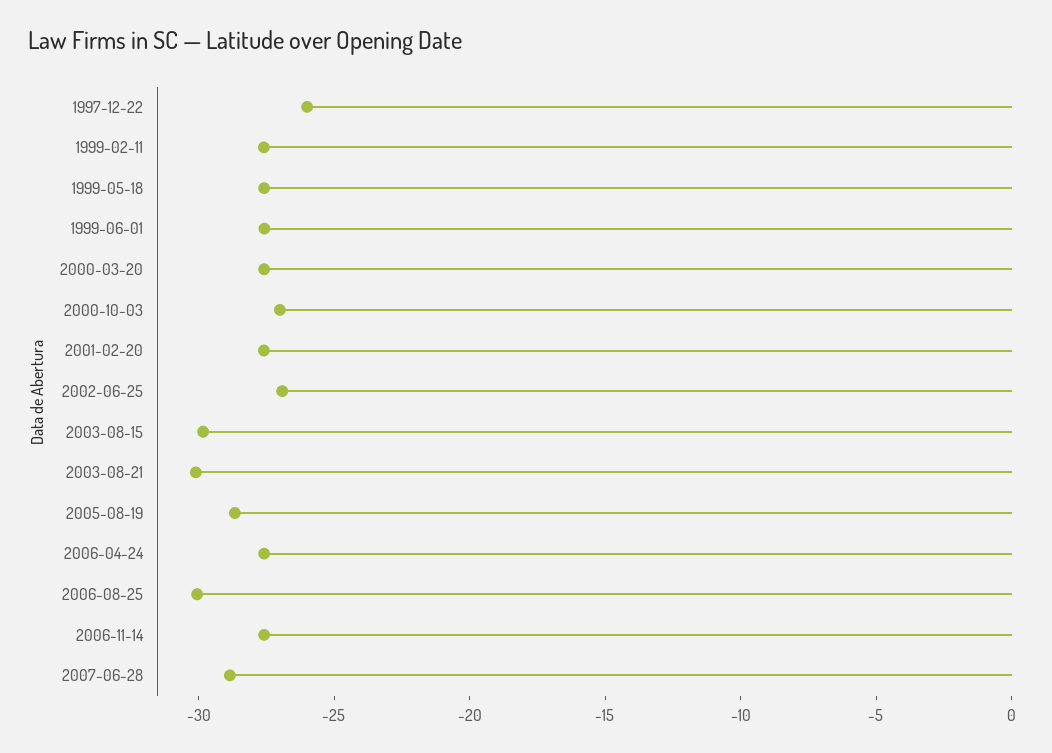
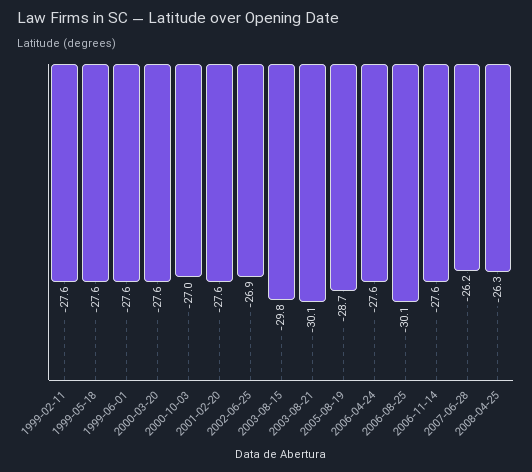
1997-12-22: -26 -> none
2007-06-28: -29 -> -26.2
2008-04-25: none -> -26.3

